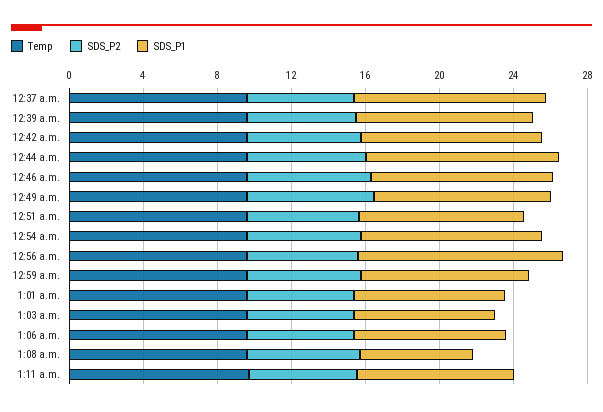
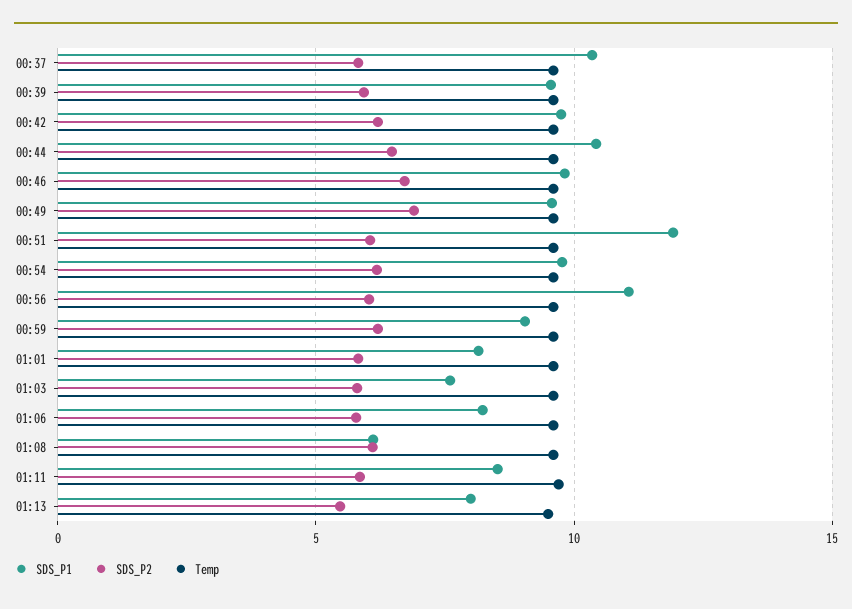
SDS_P1, 12:51 a.m.: 9 -> 12
SDS_P1, 01:13: none -> 8
SDS_P2, 01:13: none -> 5.5
Temp, 01:13: none -> 9.5

